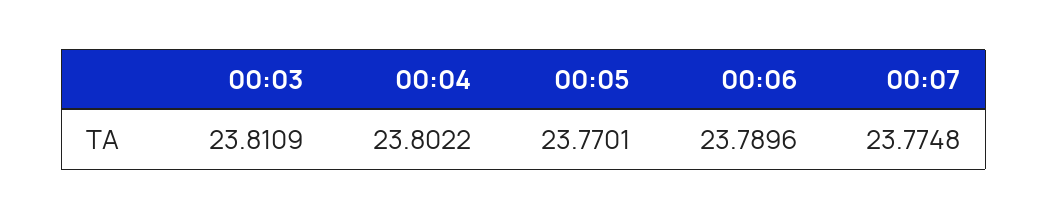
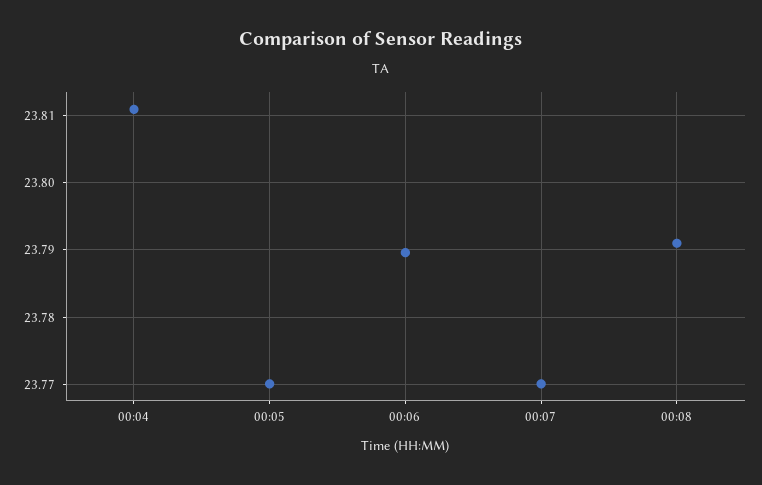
00:03: 23.8109 -> none
00:04: 23.8022 -> 23.811
00:07: 23.7748 -> 23.77
00:08: none -> 23.791

